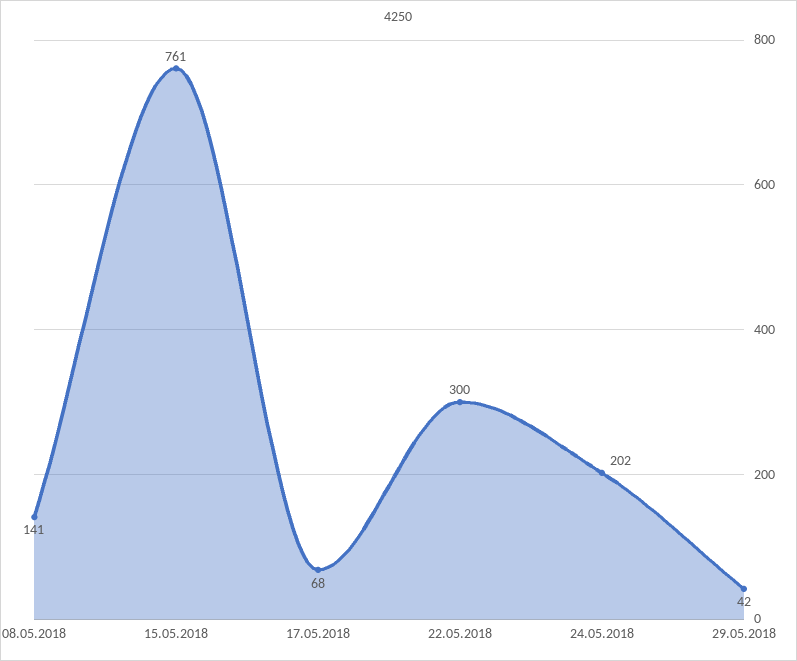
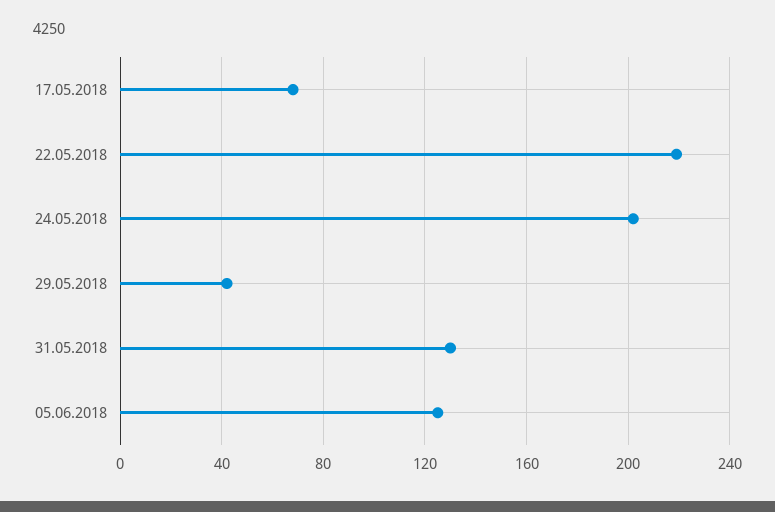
08.05.2018: 141 -> none
15.05.2018: 761 -> none
22.05.2018: 300 -> 220
31.05.2018: none -> 130
05.06.2018: none -> 125

